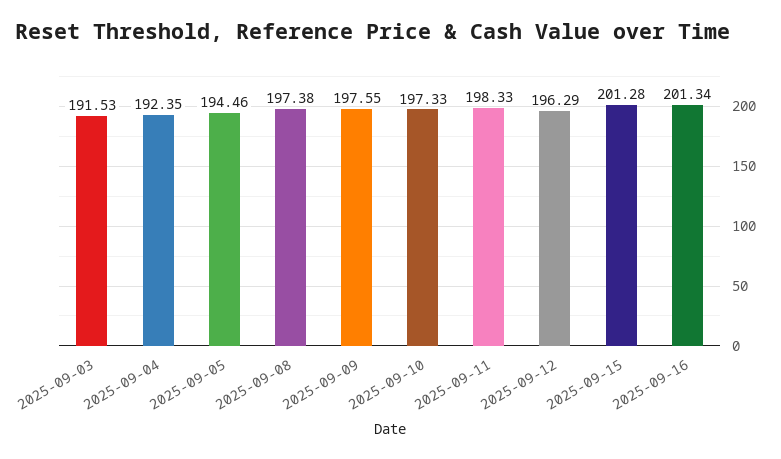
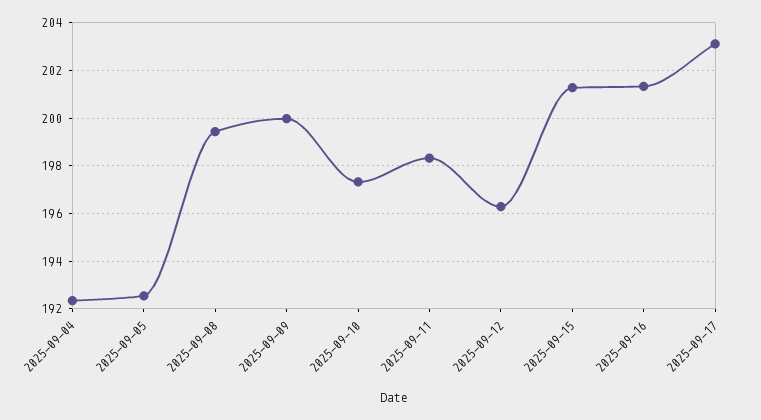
2025-09-03: 191.53 -> none
2025-09-05: 194.46 -> 192.5
2025-09-08: 197.38 -> 199.5
2025-09-09: 197.55 -> 200
2025-09-17: none -> 203

